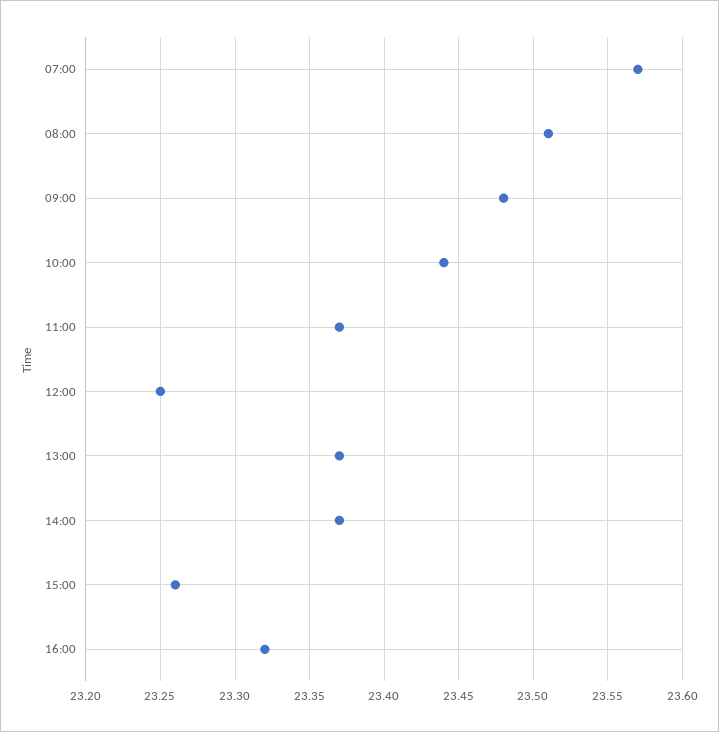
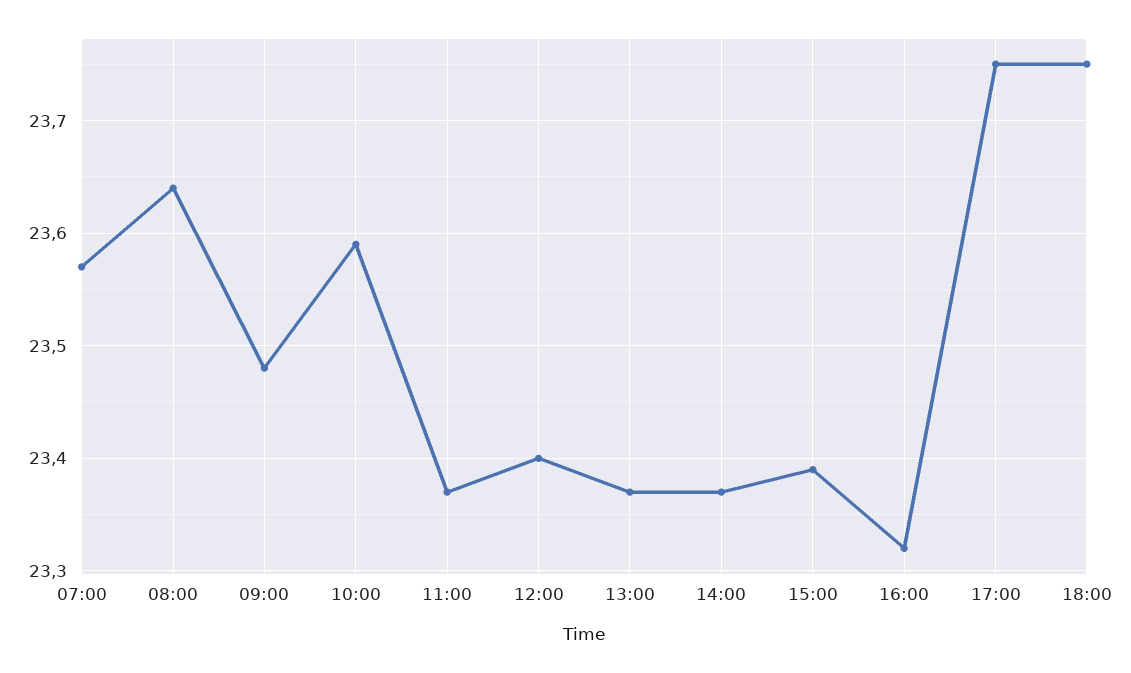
08:00: 23.51 -> 23.64
10:00: 23.44 -> 23.59
12:00: 23.25 -> 23.4
15:00: 23.26 -> 23.39
17:00: none -> 23.75
18:00: none -> 23.75

